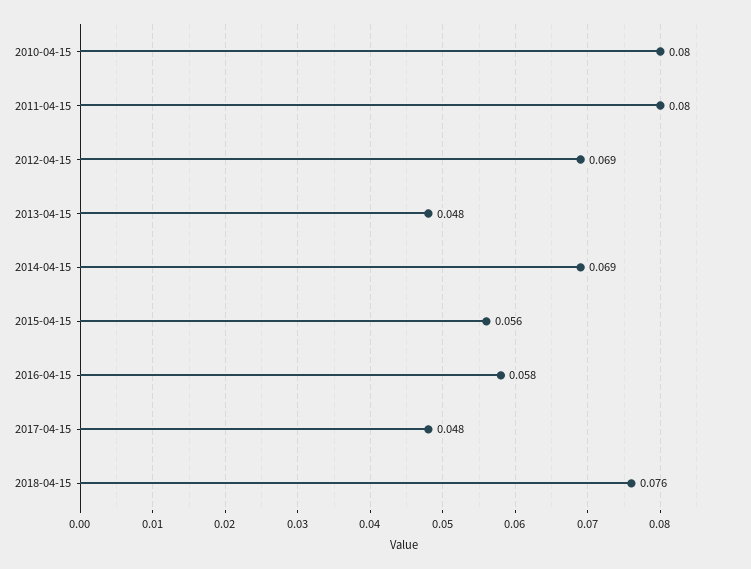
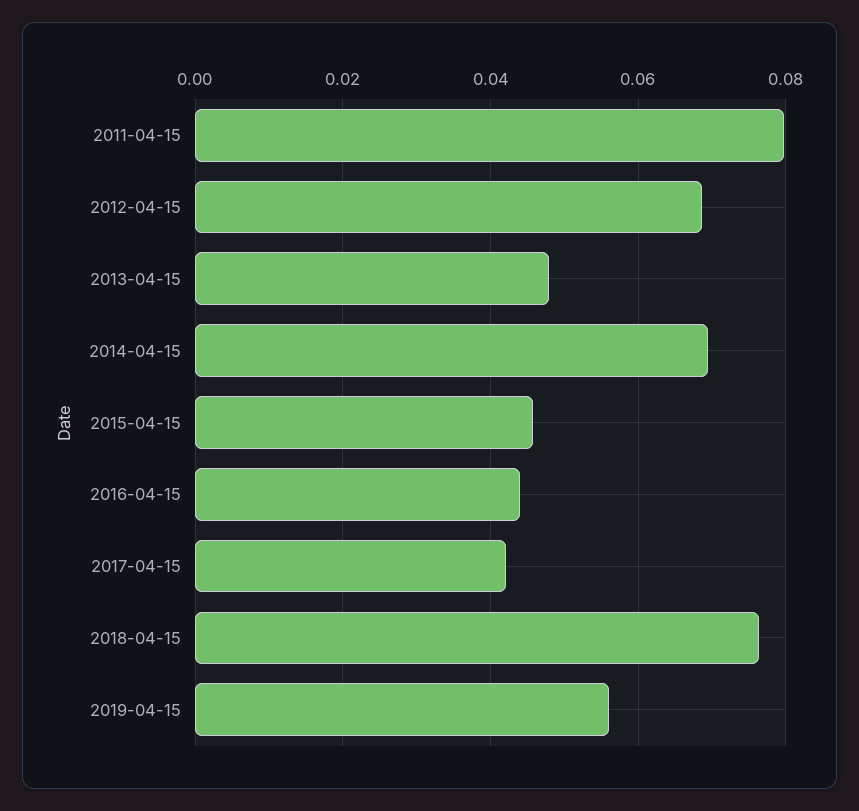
2010-04-15: 0.08 -> none
2015-04-15: 0.056 -> 0.046
2016-04-15: 0.058 -> 0.044
2017-04-15: 0.048 -> 0.042
2019-04-15: none -> 0.056

